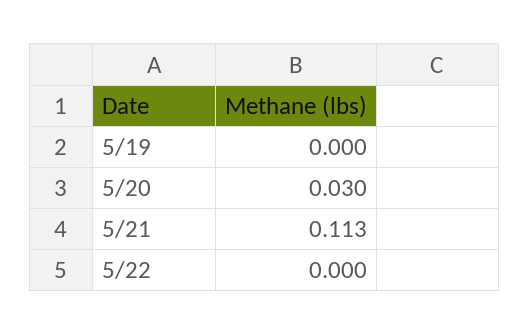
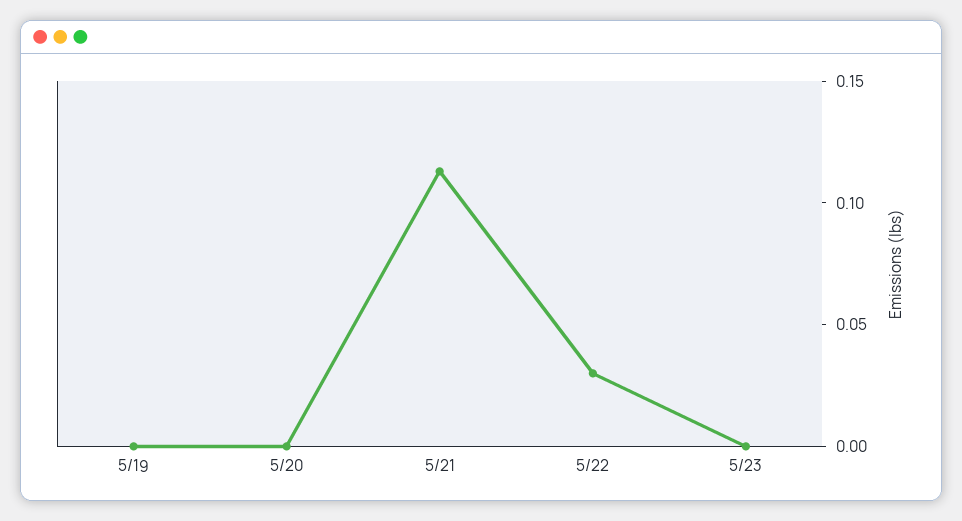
5/20: 0.03 -> 0
5/22: 0 -> 0.03
5/23: none -> 0

